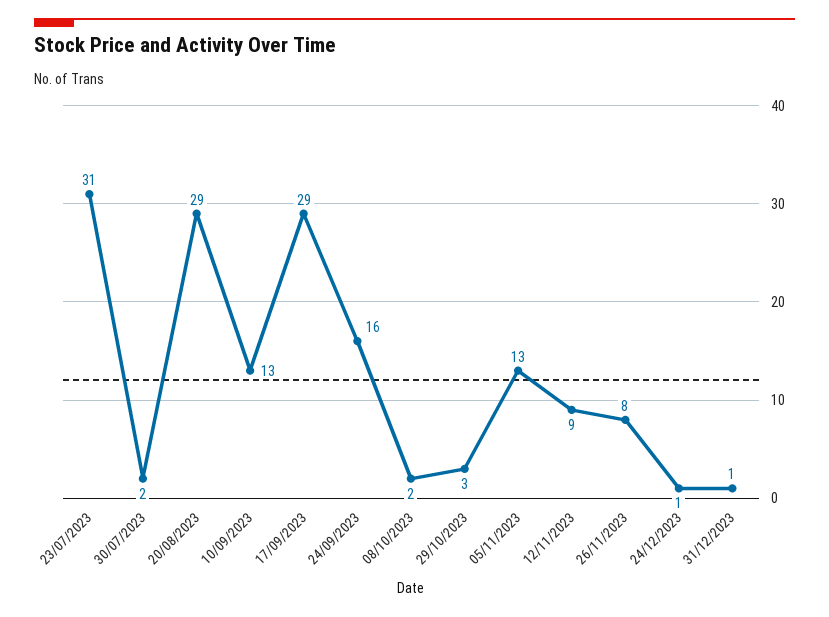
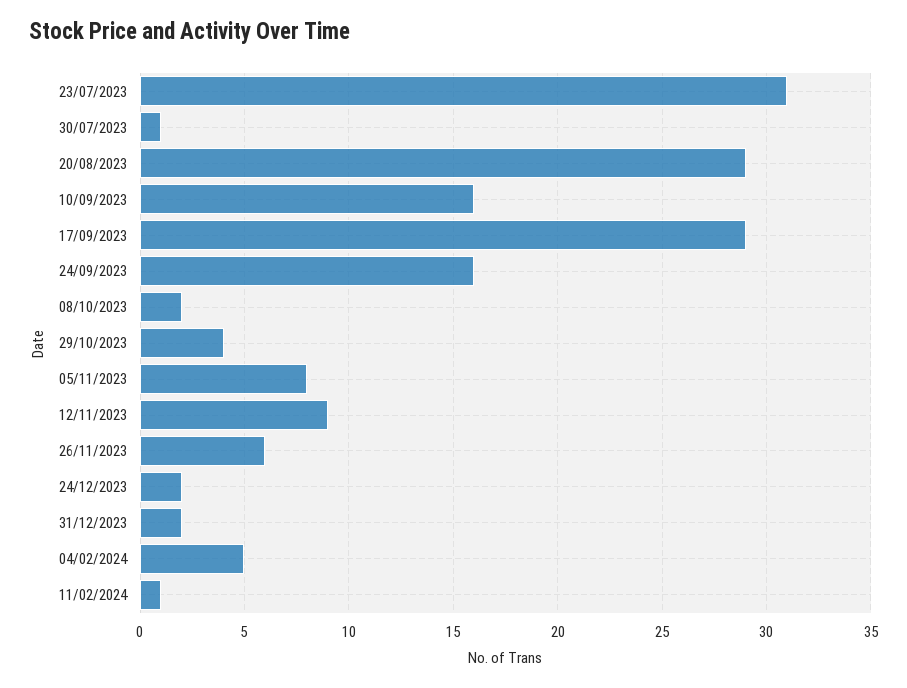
30/07/2023: 2 -> 1
10/09/2023: 13 -> 16
29/10/2023: 3 -> 4
05/11/2023: 13 -> 8
26/11/2023: 8 -> 6
24/12/2023: 1 -> 2
31/12/2023: 1 -> 2
04/02/2024: none -> 5
11/02/2024: none -> 1

